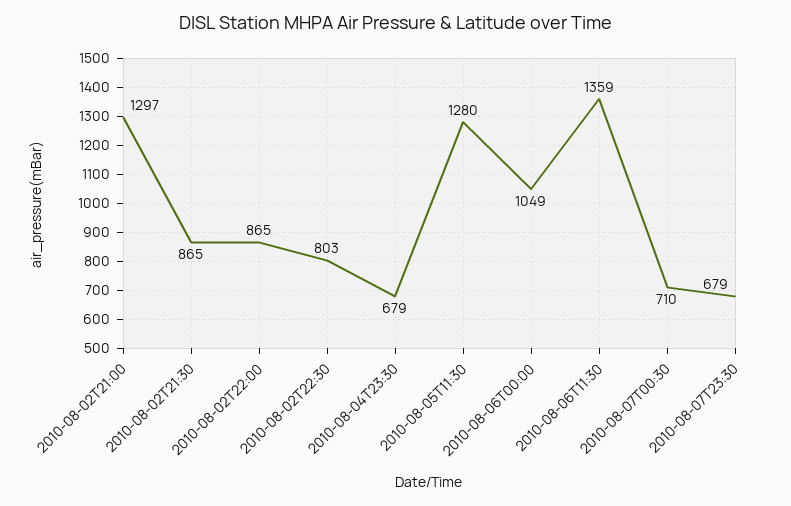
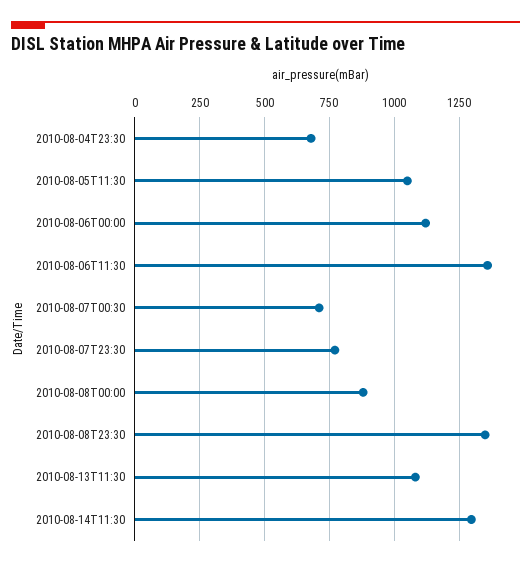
2010-08-02T21:00: 1297 -> none
2010-08-02T21:30: 865 -> none
2010-08-02T22:00: 865 -> none
2010-08-02T22:30: 803 -> none
2010-08-05T11:30: 1280 -> 1050
2010-08-06T00:00: 1049 -> 1125
2010-08-07T23:30: 679 -> 775
2010-08-08T00:00: none -> 875
2010-08-08T23:30: none -> 1350
2010-08-13T11:30: none -> 1075
2010-08-14T11:30: none -> 1300

